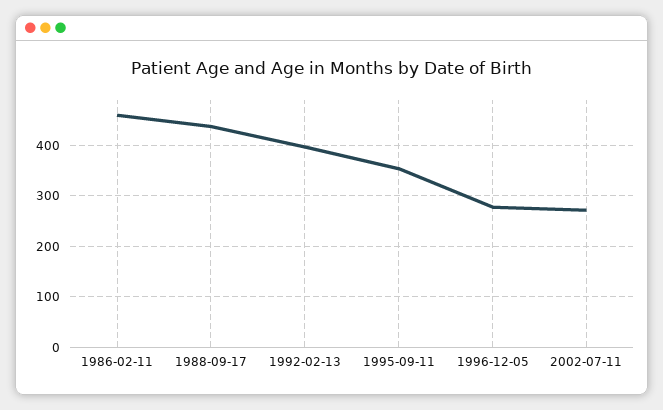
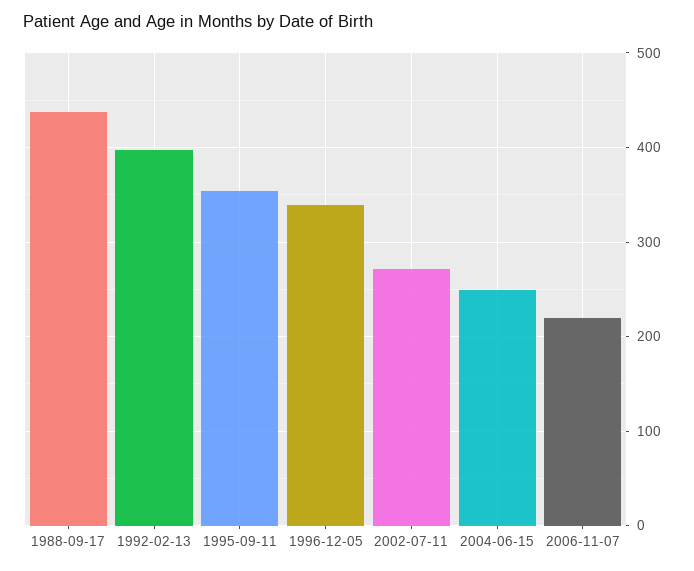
1986-02-11: 460 -> none
1996-12-05: 280 -> 340
2004-06-15: none -> 250
2006-11-07: none -> 220

